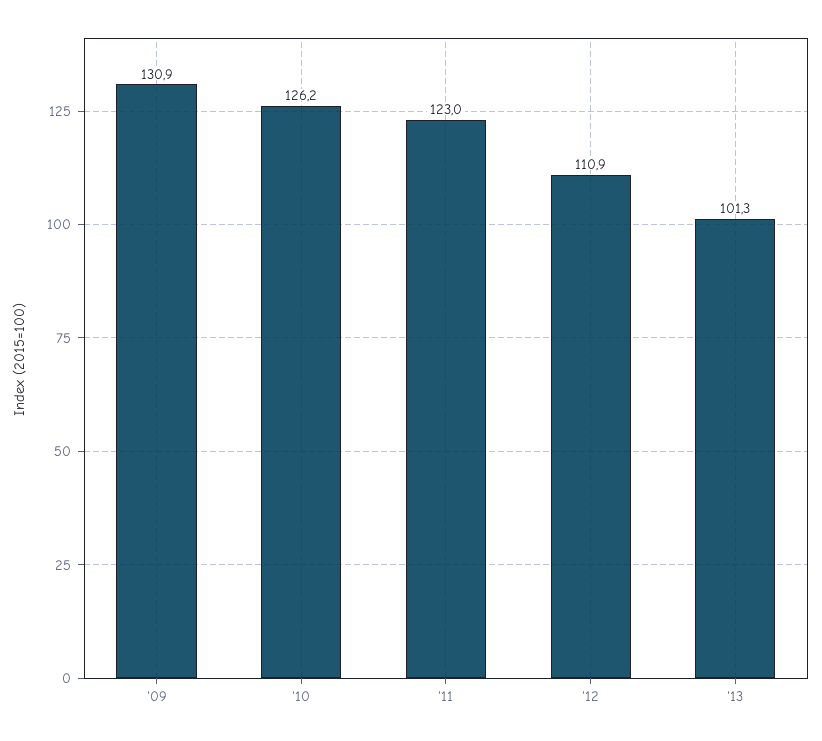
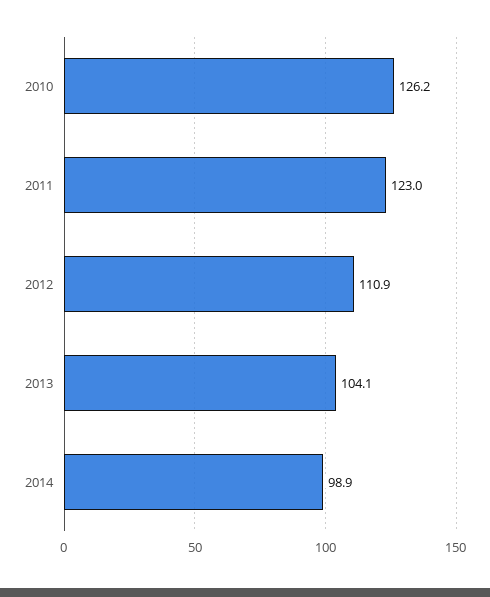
'09: 130.9 -> none
'13: 101.3 -> 104.1
2014: none -> 98.9

